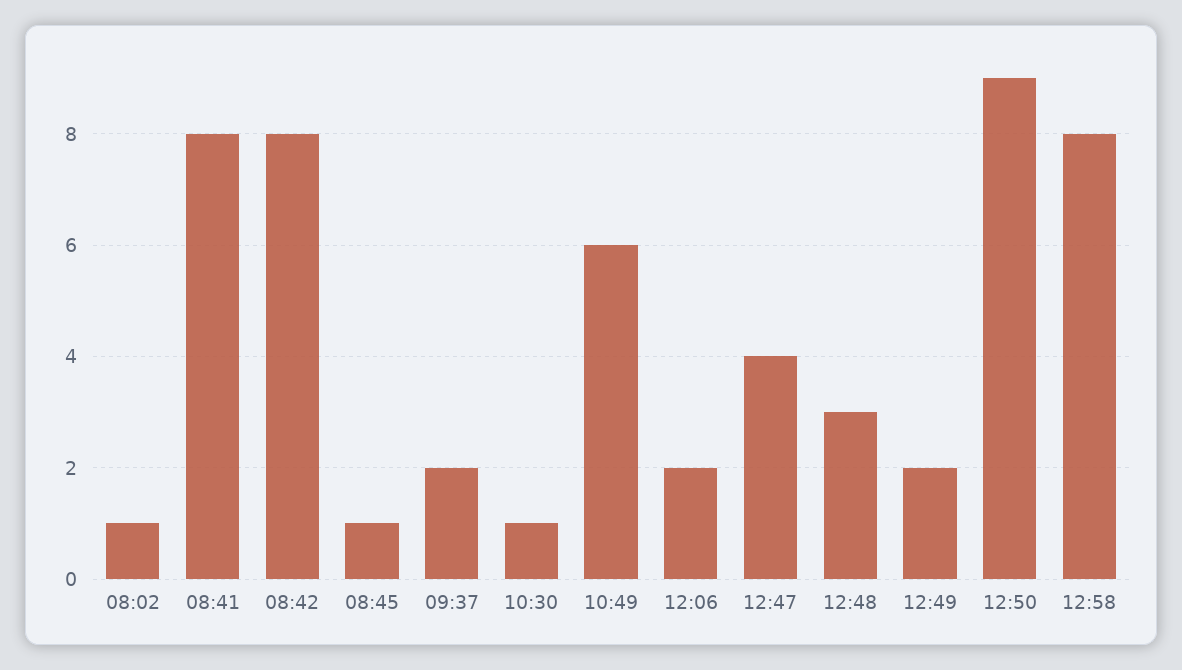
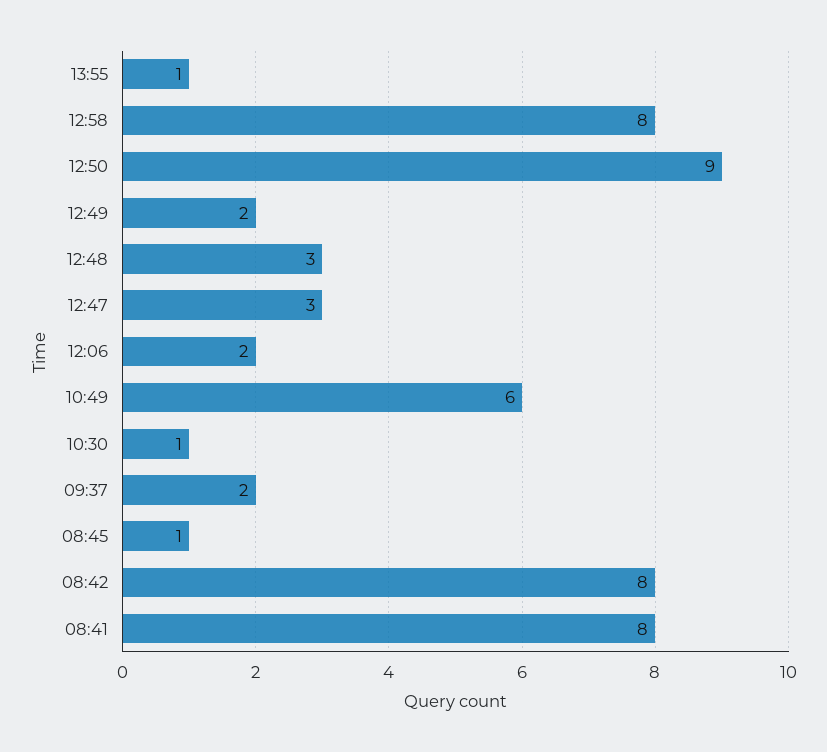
08:02: 1 -> none
12:47: 4 -> 3
13:55: none -> 1

